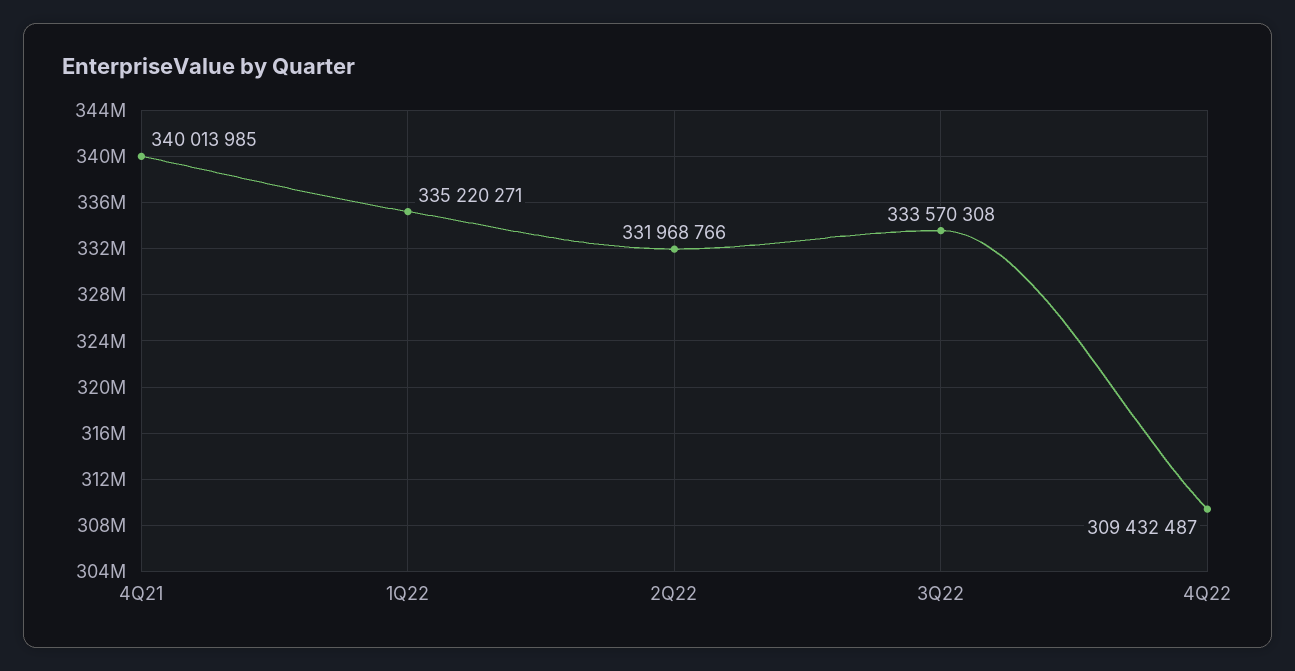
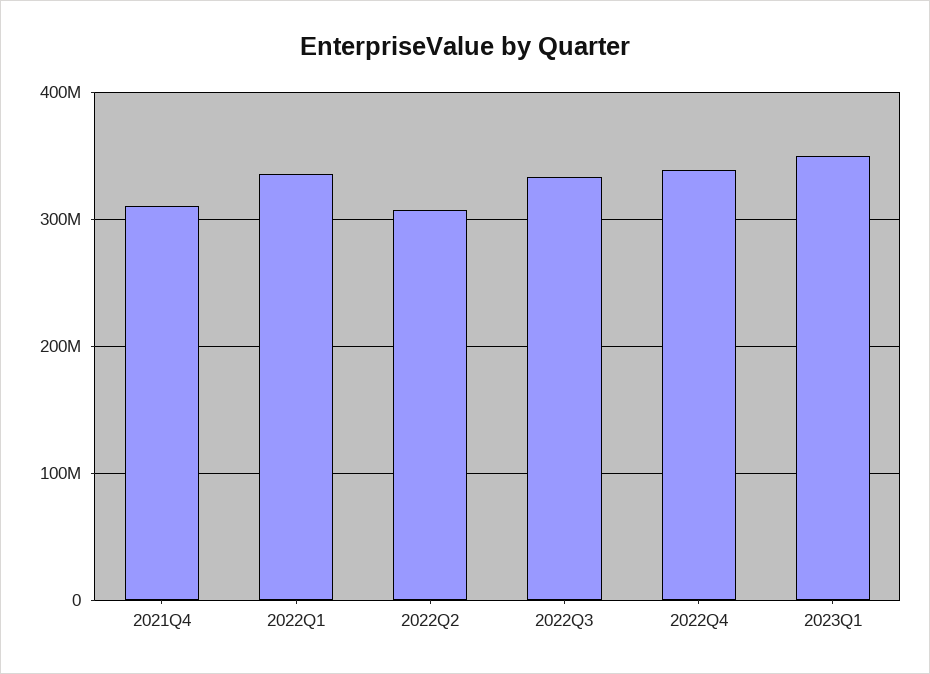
4Q21: 340013985 -> 310000000
2Q22: 331968766 -> 310000000
4Q22: 309432487 -> 340000000
2023Q1: none -> 350000000

